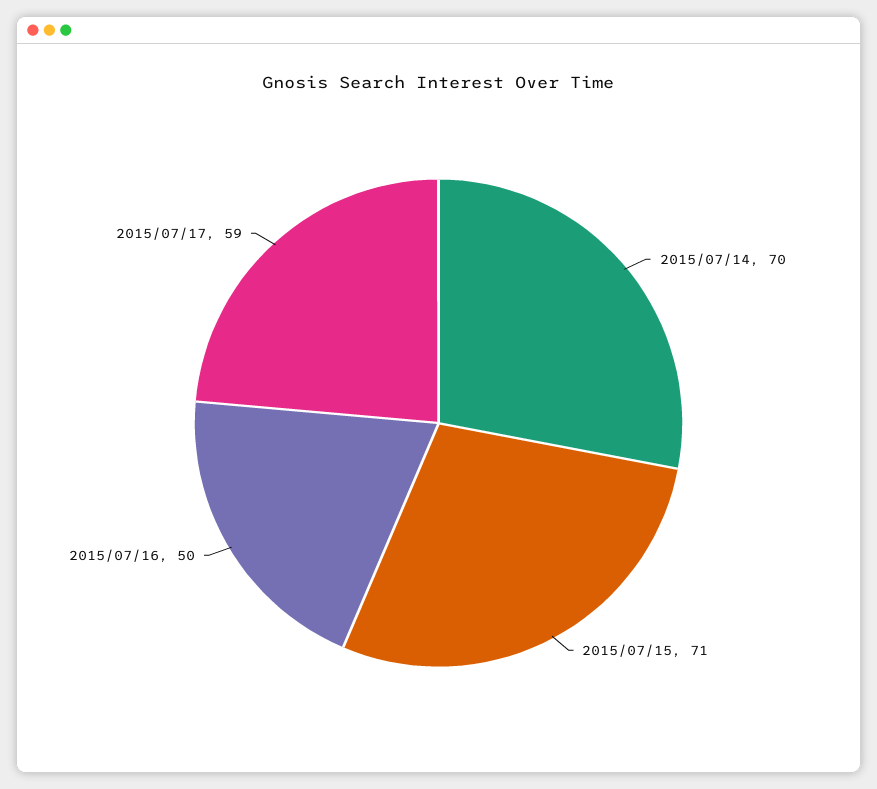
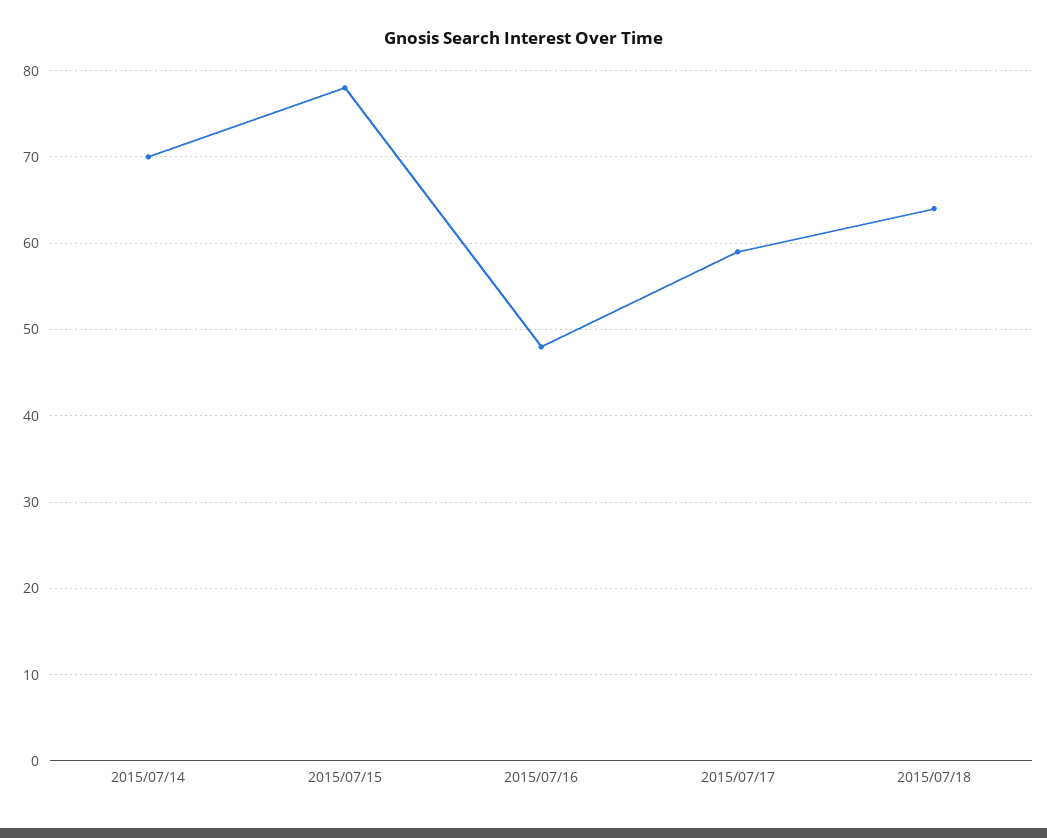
2015/07/15: 71 -> 78
2015/07/16: 50 -> 48
2015/07/18: none -> 64

